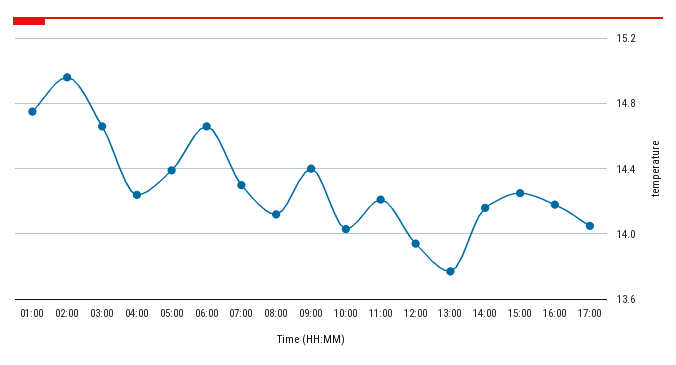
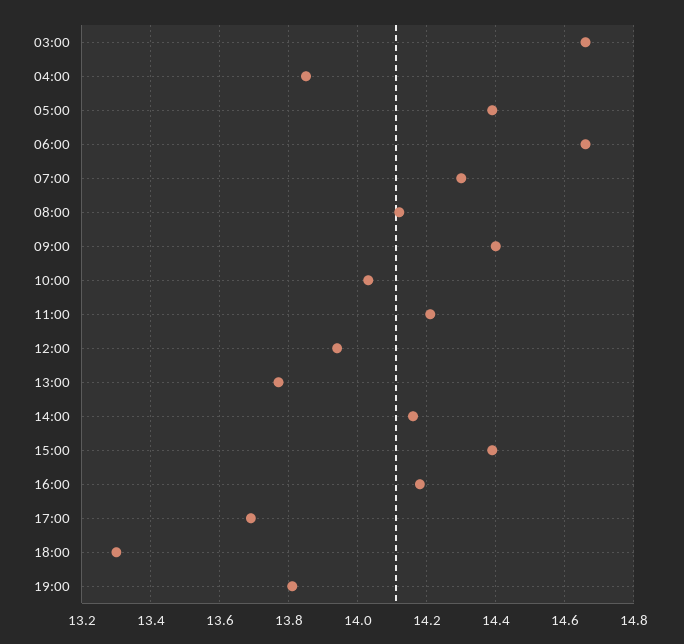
01:00: 14.75 -> none
02:00: 14.95 -> none
04:00: 14.25 -> 13.85
15:00: 14.25 -> 14.4
17:00: 14.05 -> 13.7
18:00: none -> 13.3
19:00: none -> 13.8

